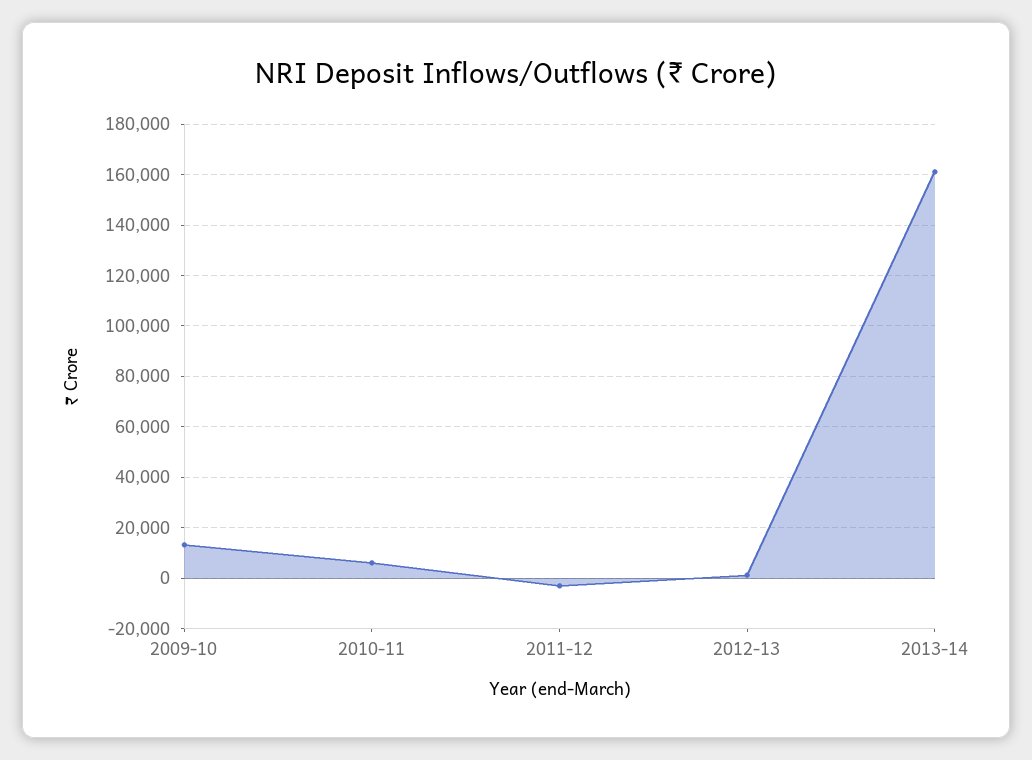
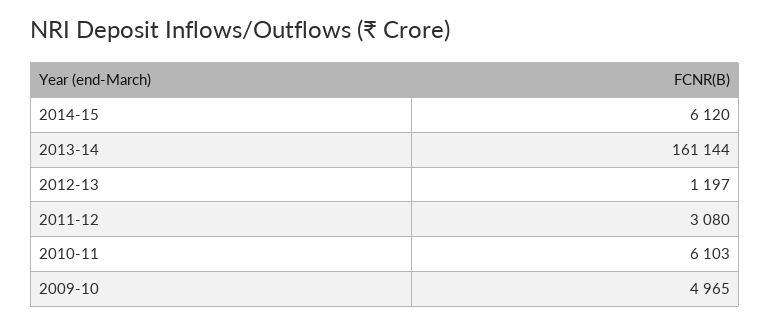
2009-10: 12500 -> 4965
2011-12: -2500 -> 3080
2014-15: none -> 6120

